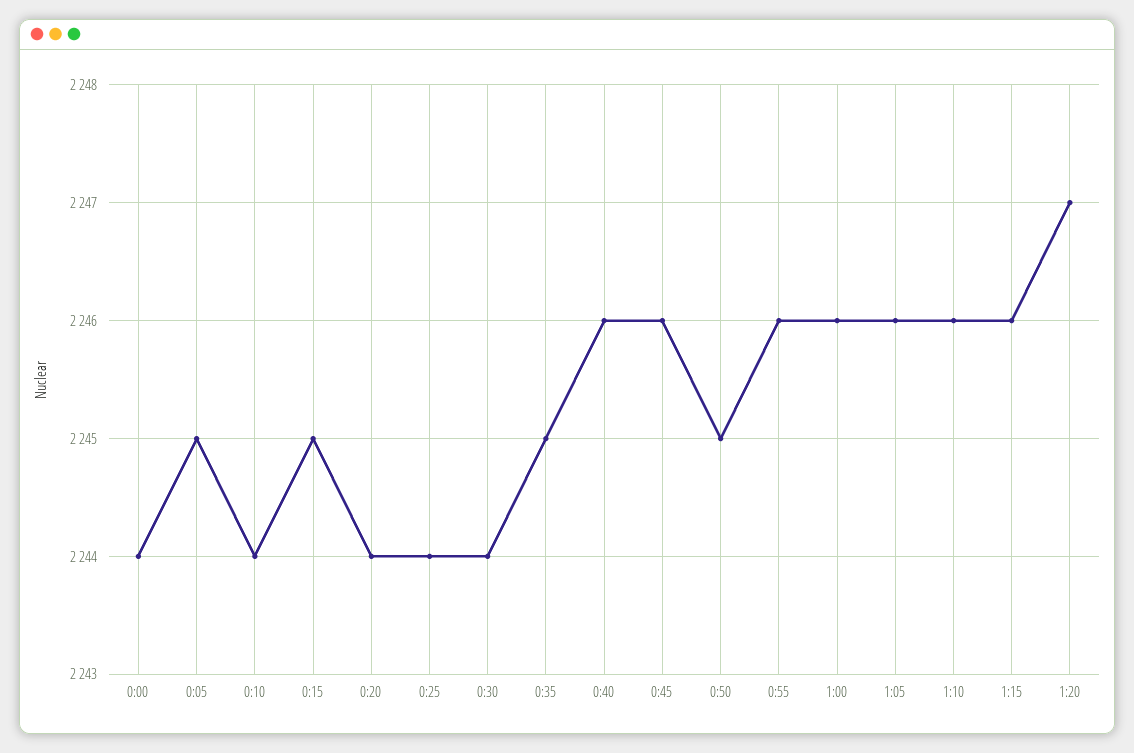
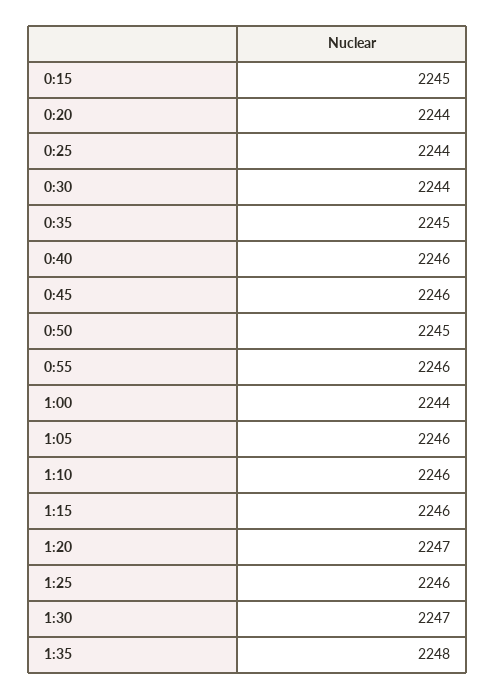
0:00: 2244 -> none
0:05: 2245 -> none
0:10: 2244 -> none
1:00: 2246 -> 2244
1:25: none -> 2246
1:30: none -> 2247
1:35: none -> 2248

